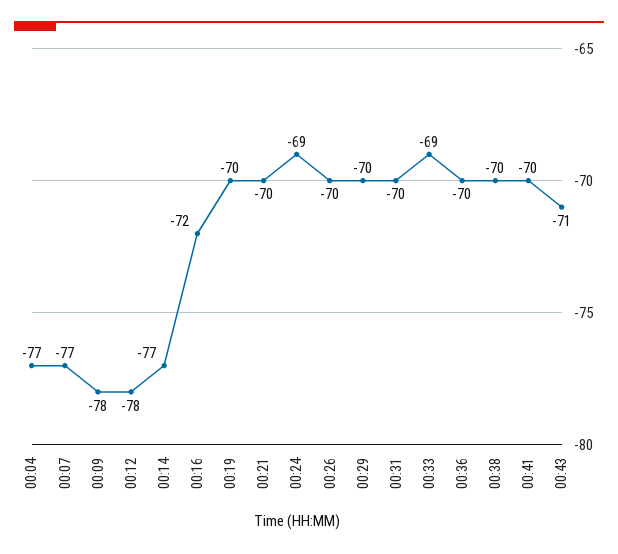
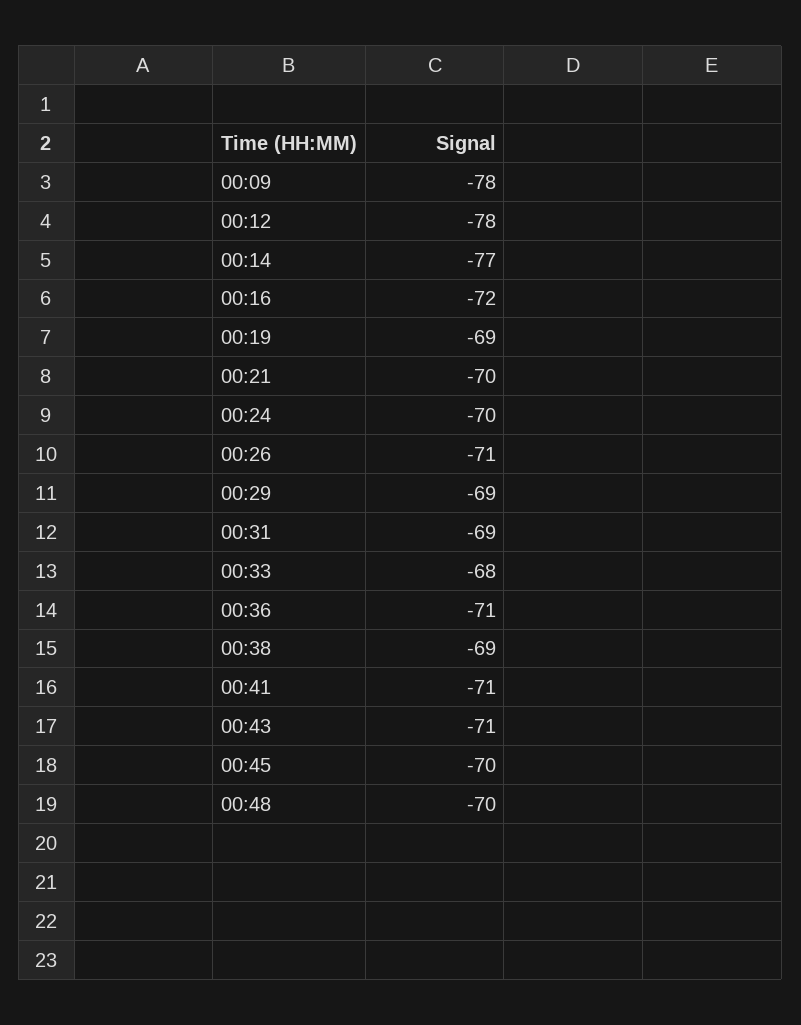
00:04: -77 -> none
00:07: -77 -> none
00:19: -70 -> -69
00:24: -69 -> -70
00:26: -70 -> -71
00:29: -70 -> -69
00:31: -70 -> -69
00:33: -69 -> -68
00:36: -70 -> -71
00:38: -70 -> -69
00:41: -70 -> -71
00:45: none -> -70
00:48: none -> -70

